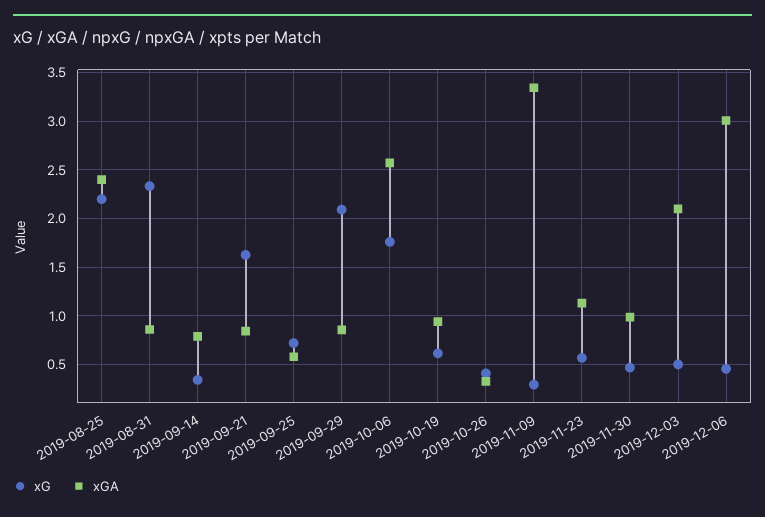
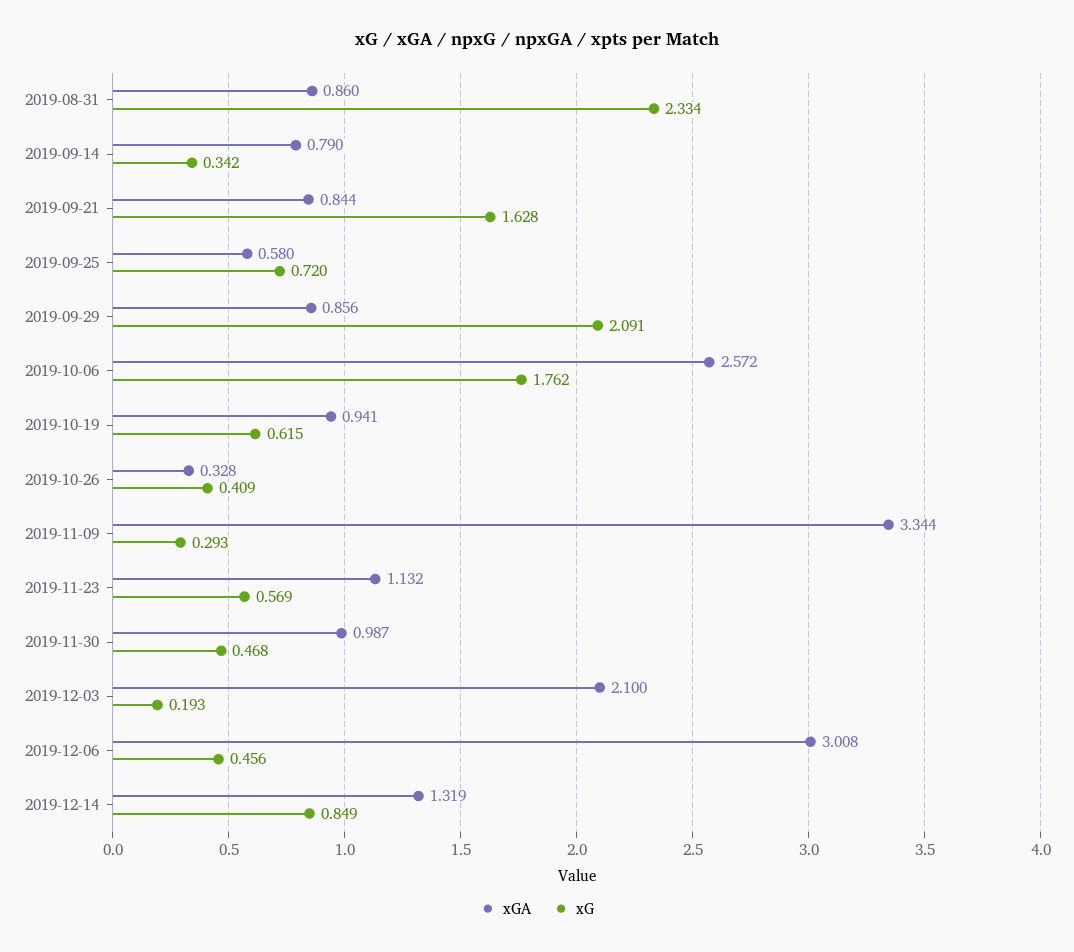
xG, 2019-08-25: 2.2 -> none
xGA, 2019-08-25: 2.4 -> none
xG, 2019-12-03: 0.5 -> 0.193
xGA, 2019-12-14: none -> 1.319
xG, 2019-12-14: none -> 0.849

